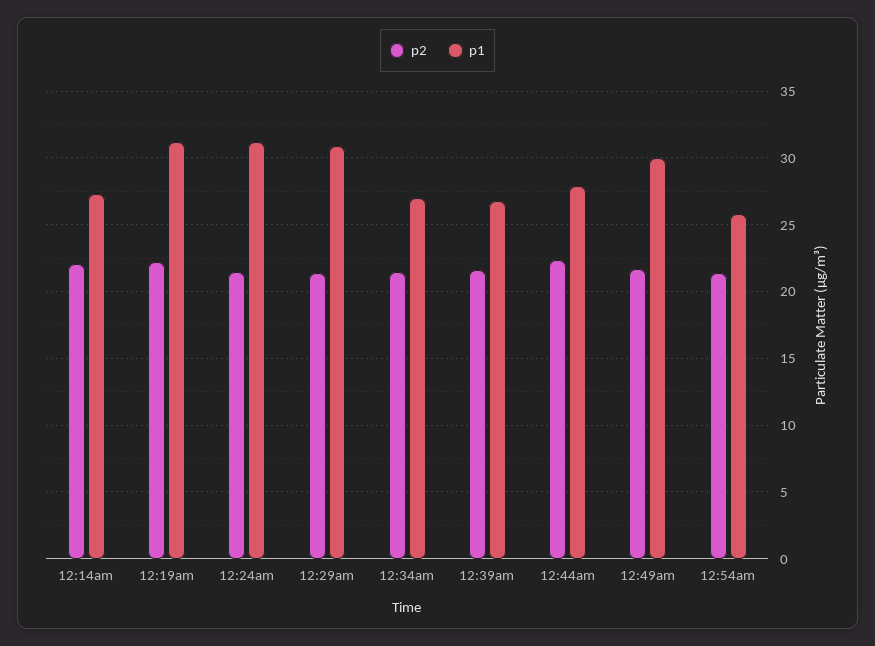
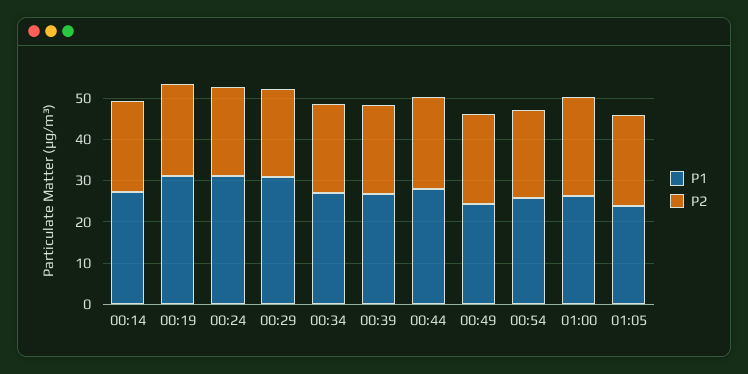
p1, 12:49am: 30 -> 24
p1, 01:00: none -> 26
p2, 01:00: none -> 24
p1, 01:05: none -> 24
p2, 01:05: none -> 22

